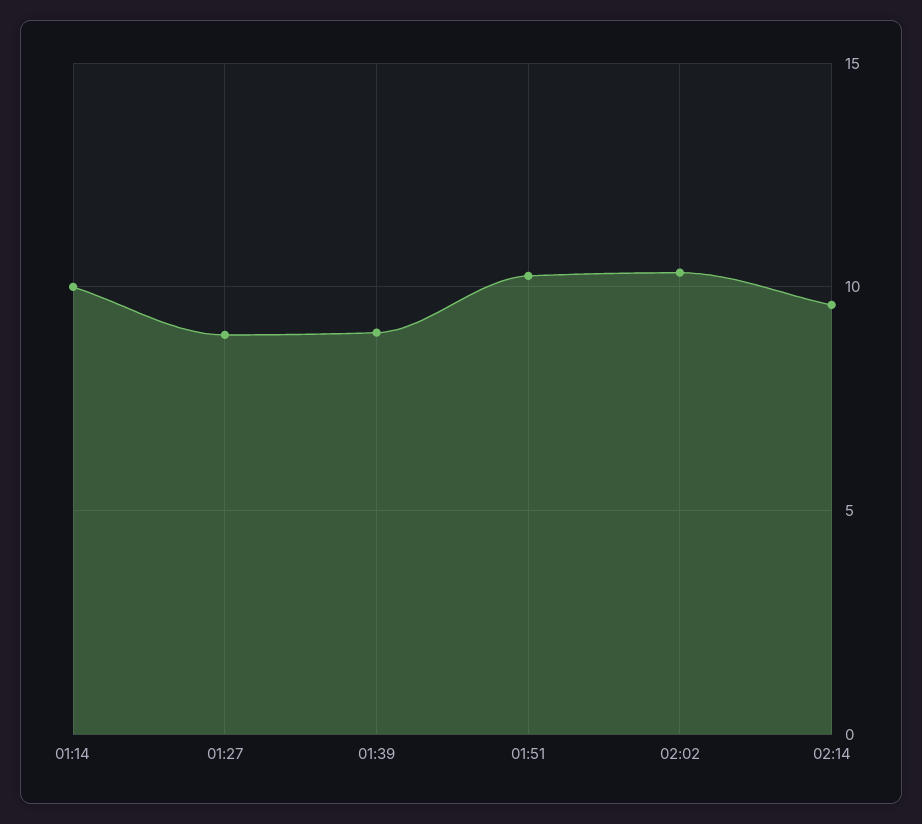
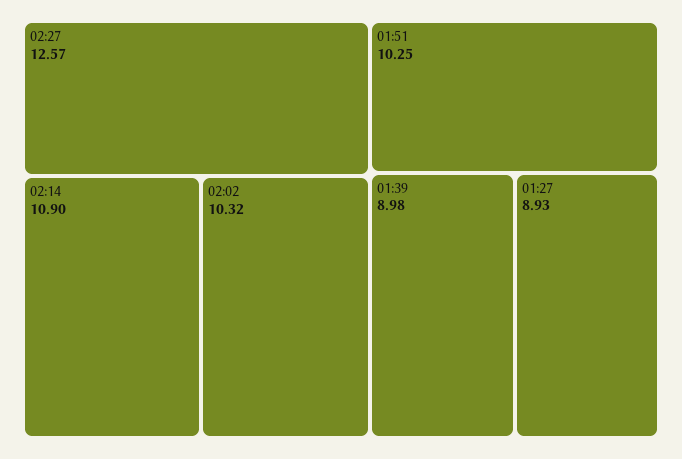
01:14: 10 -> none
02:14: 9.5 -> 10.9
02:27: none -> 12.57

